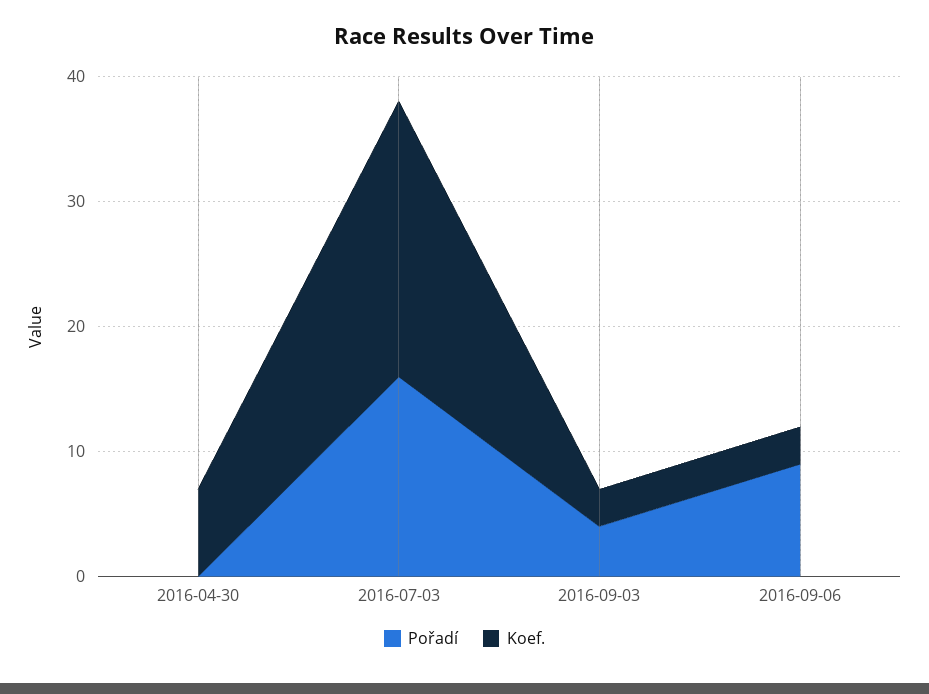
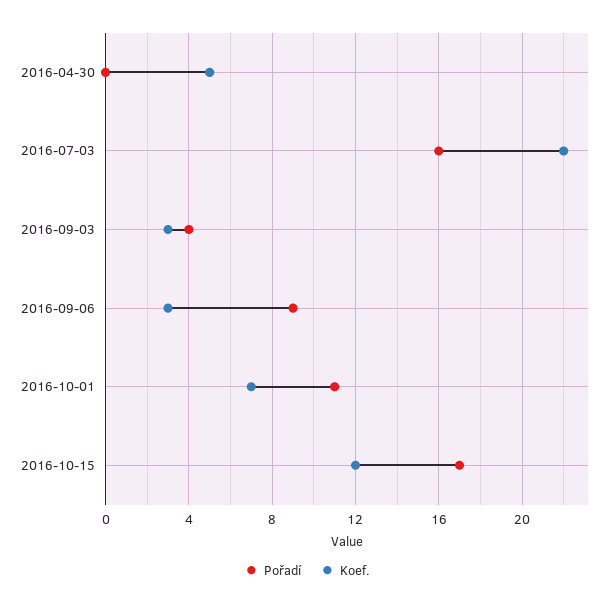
Koef., 2016-04-30: 7 -> 5
Pořadí, 2016-10-01: none -> 11
Koef., 2016-10-01: none -> 7
Pořadí, 2016-10-15: none -> 17
Koef., 2016-10-15: none -> 12

